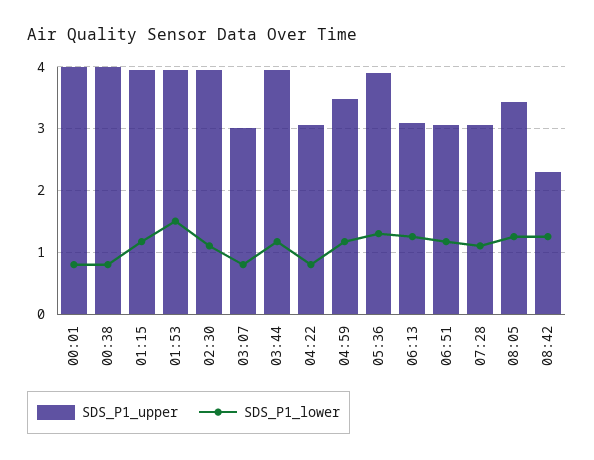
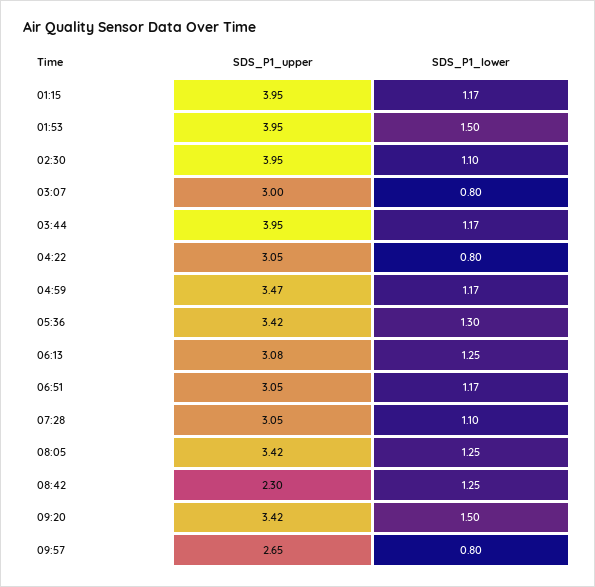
SDS_P1_upper, 00:01: 4 -> none
SDS_P1_lower, 00:01: 0.8 -> none
SDS_P1_upper, 00:38: 4 -> none
SDS_P1_lower, 00:38: 0.8 -> none
SDS_P1_upper, 05:36: 3.9 -> 3.42
SDS_P1_upper, 09:20: none -> 3.42
SDS_P1_lower, 09:20: none -> 1.5
SDS_P1_upper, 09:57: none -> 2.65
SDS_P1_lower, 09:57: none -> 0.8

